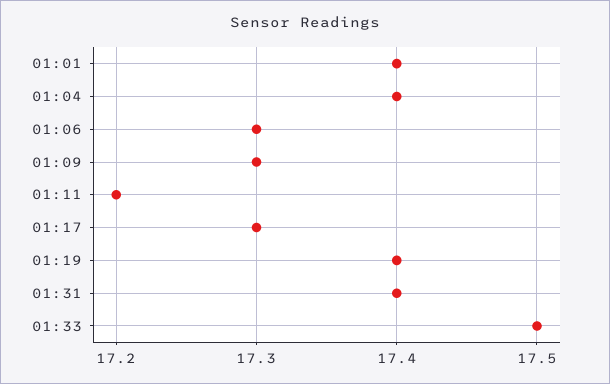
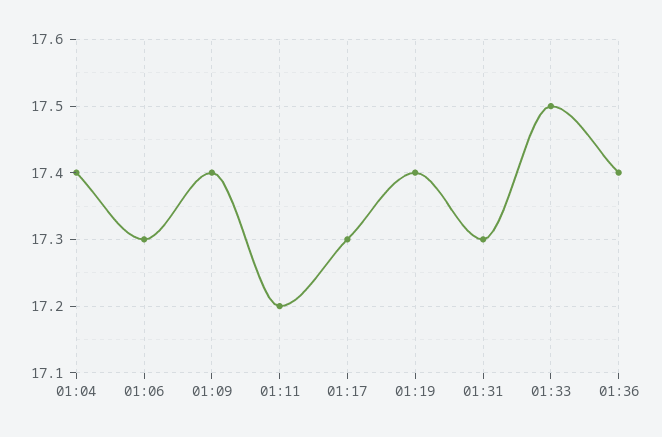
01:01: 17.4 -> none
01:09: 17.3 -> 17.4
01:31: 17.4 -> 17.3
01:36: none -> 17.4

